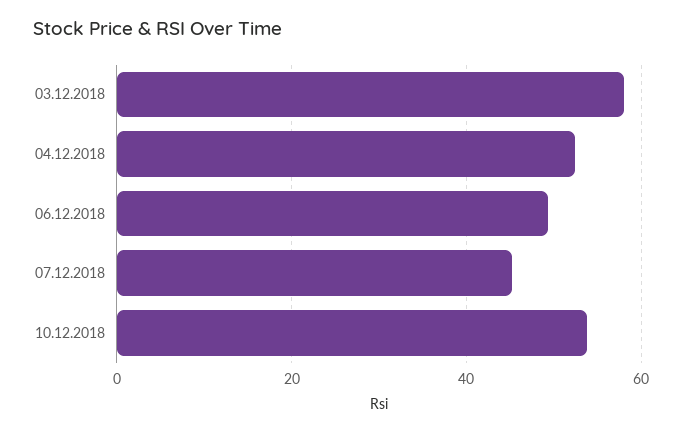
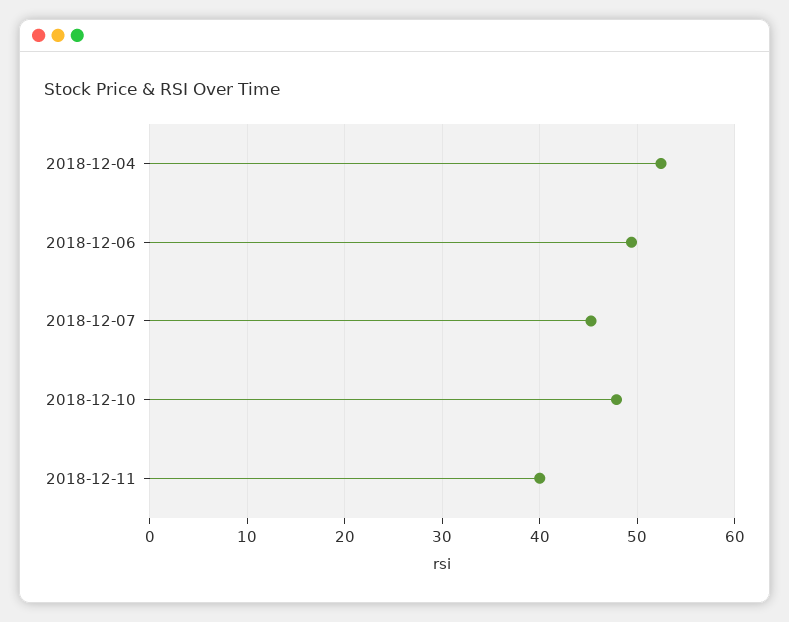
03.12.2018: 58 -> none
10.12.2018: 54 -> 48
2018-12-11: none -> 40

